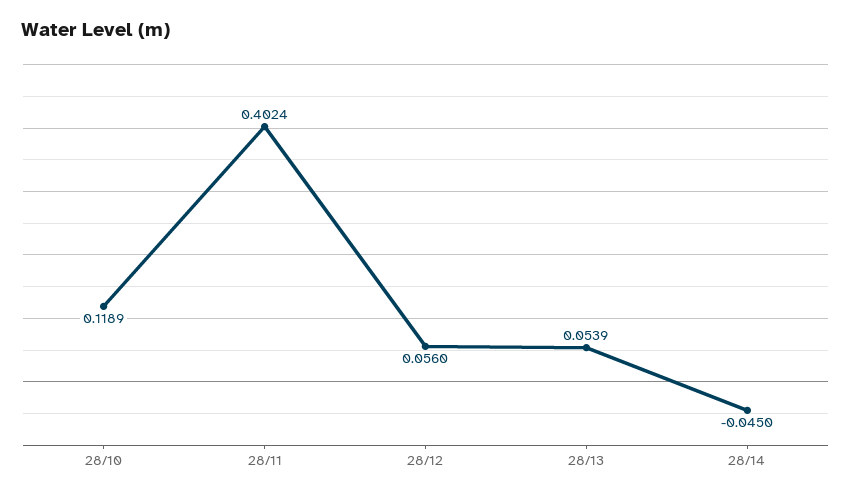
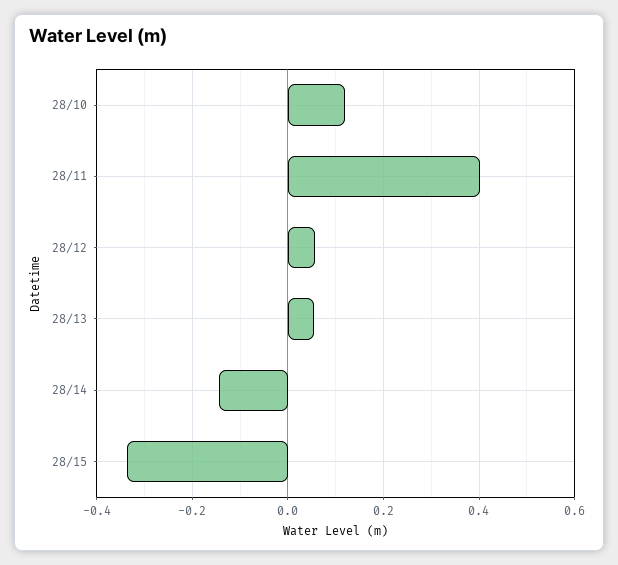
28/14: -0.045 -> -0.14
28/15: none -> -0.34

